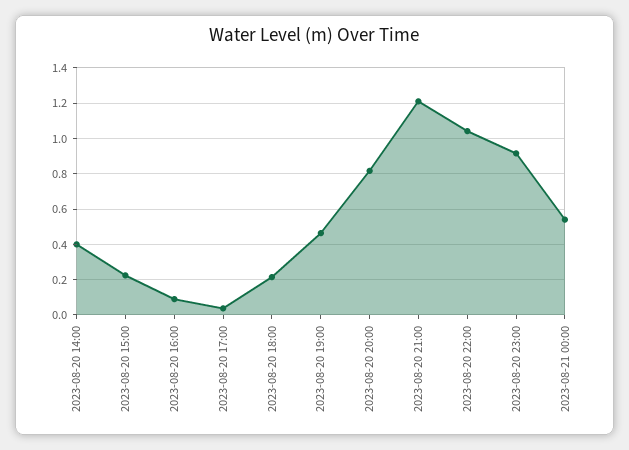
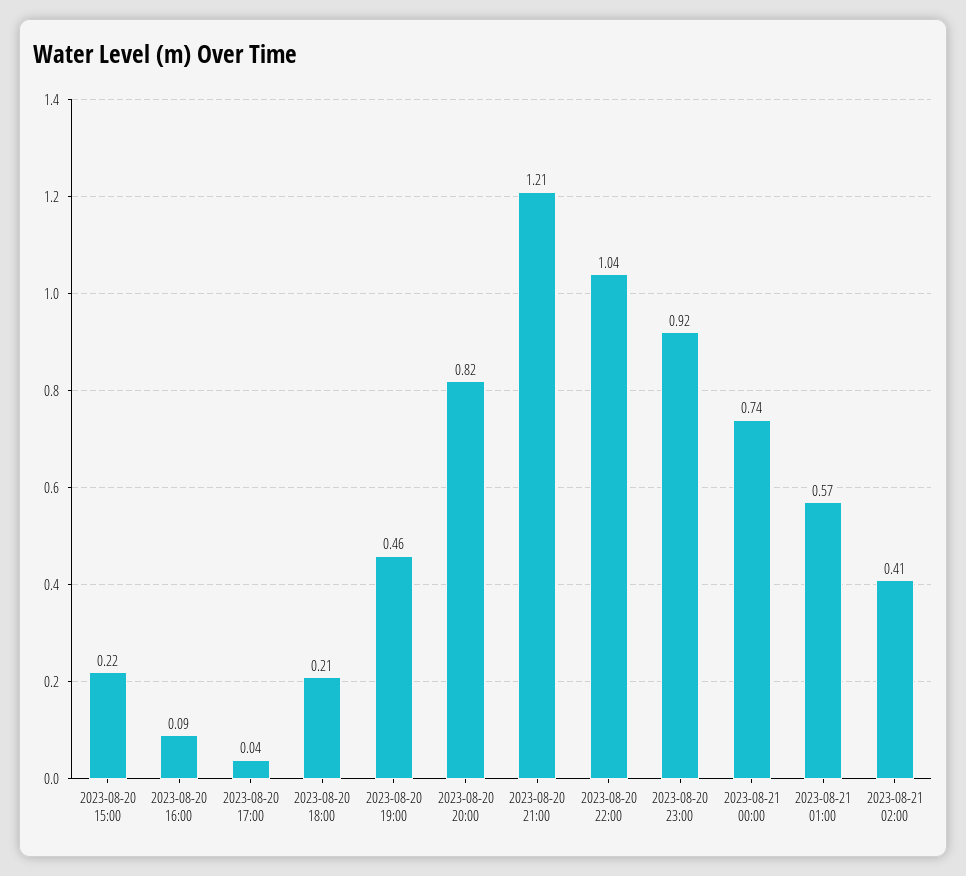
2023-08-20 14:00: 0.4 -> none
2023-08-21 00:00: 0.55 -> 0.74
2023-08-21 01:00: none -> 0.57
2023-08-21 02:00: none -> 0.41

